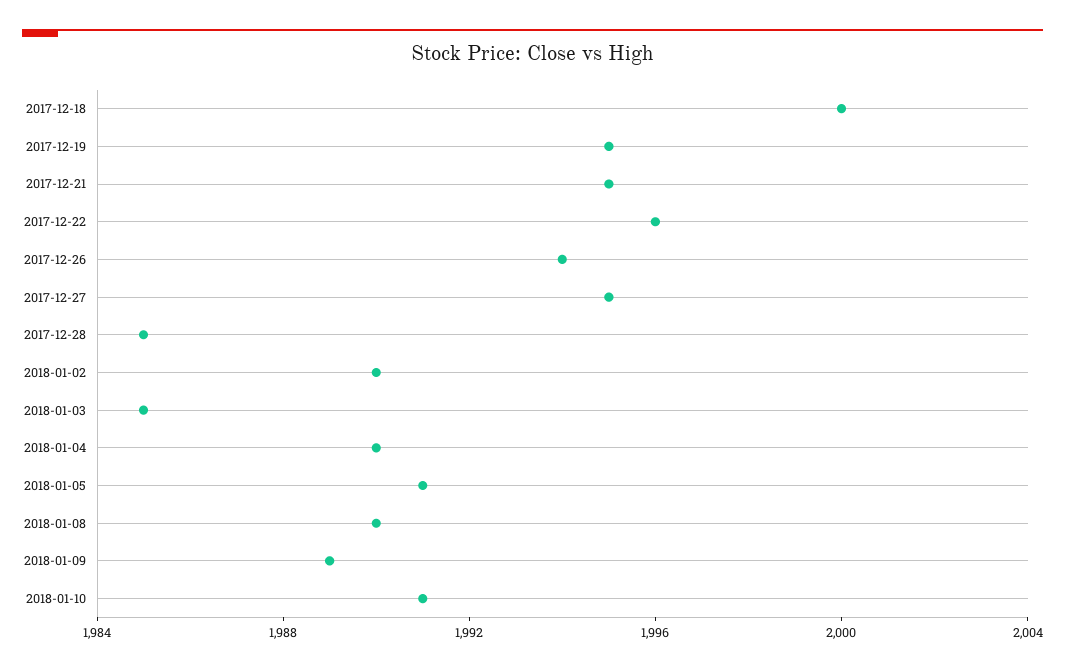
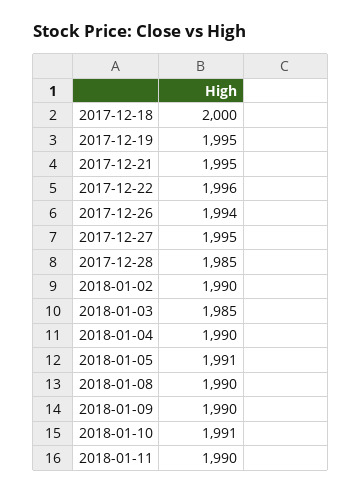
2018-01-09: 1989 -> 1990
2018-01-11: none -> 1990

